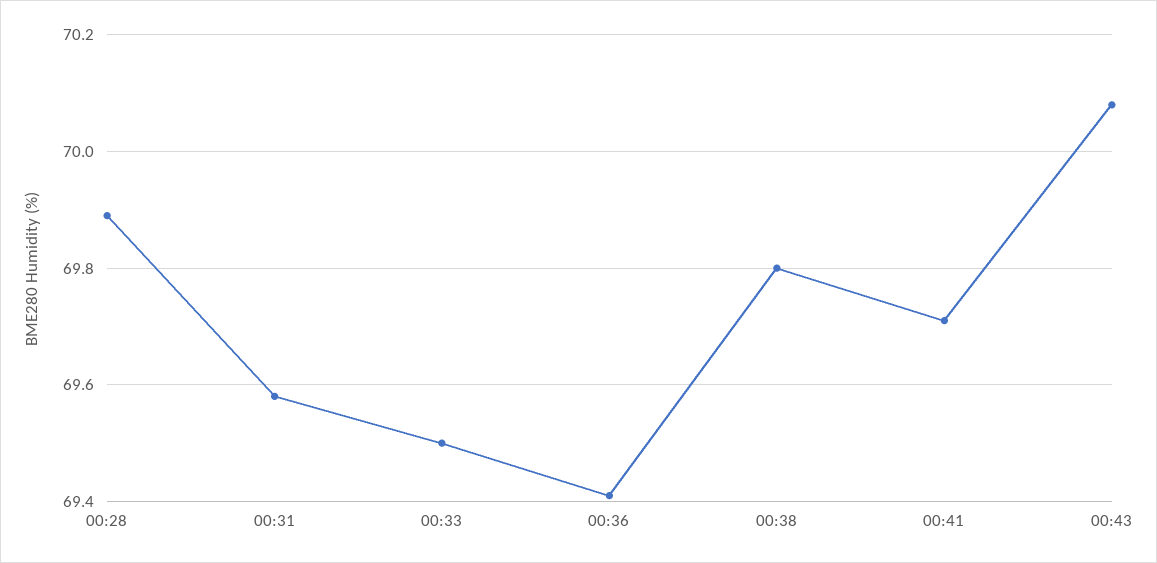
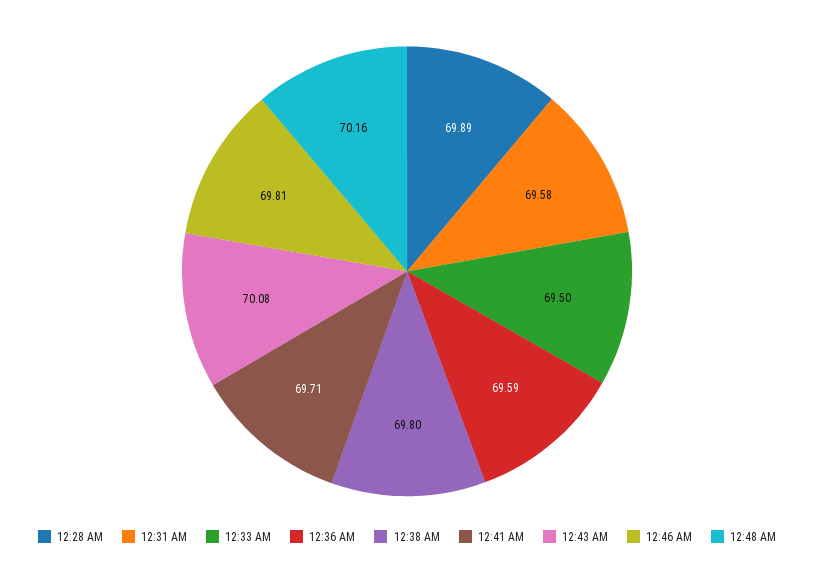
00:36: 69.4 -> 69.59
12:46 AM: none -> 69.81
12:48 AM: none -> 70.16

